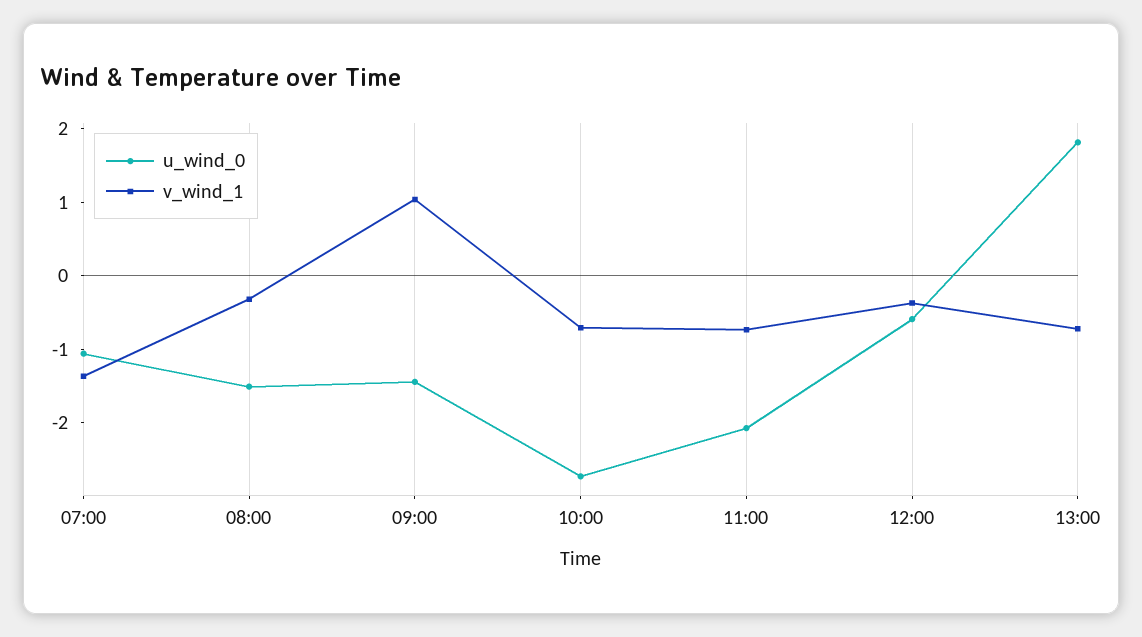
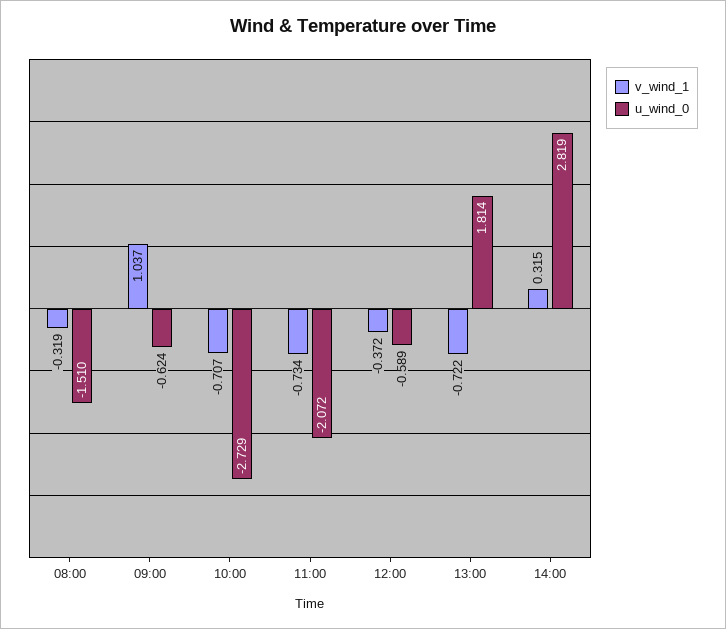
u_wind_0, 07:00: -1 -> none
v_wind_1, 07:00: -1.4 -> none
u_wind_0, 09:00: -1.4 -> -0.624
v_wind_1, 14:00: none -> 0.315
u_wind_0, 14:00: none -> 2.819

